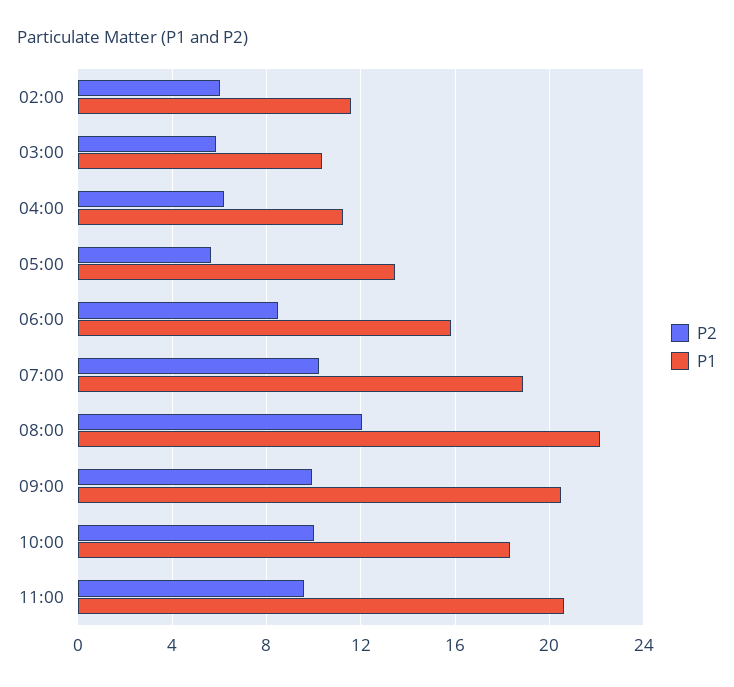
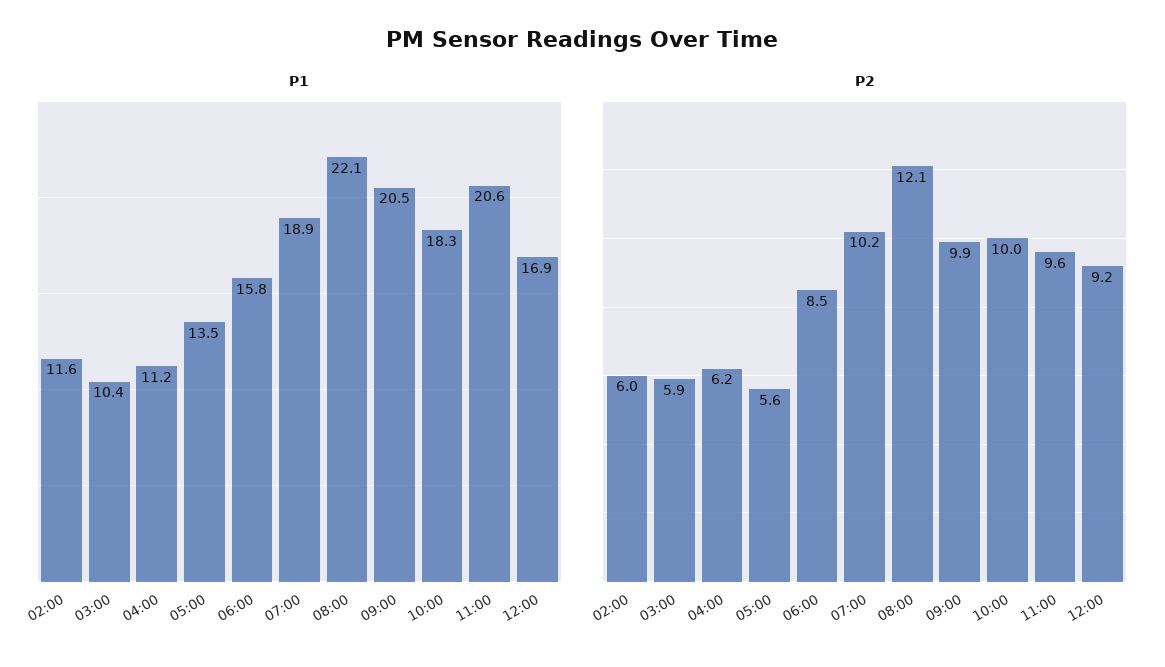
P1, 12:00: none -> 16.9
P2, 12:00: none -> 9.2

